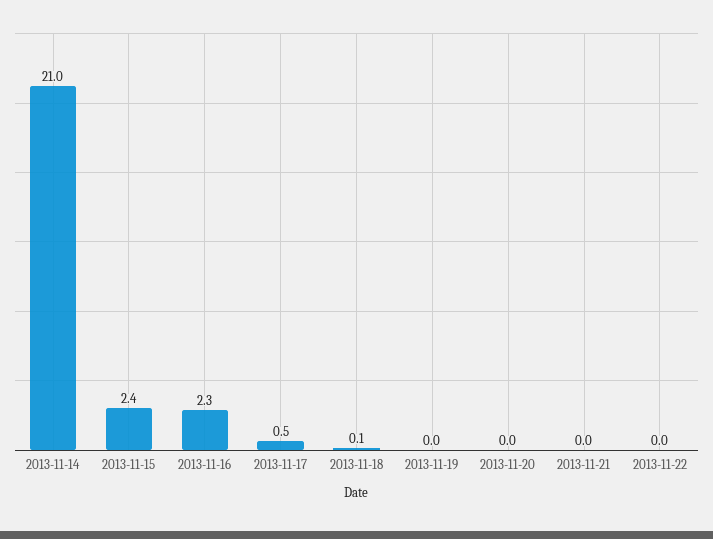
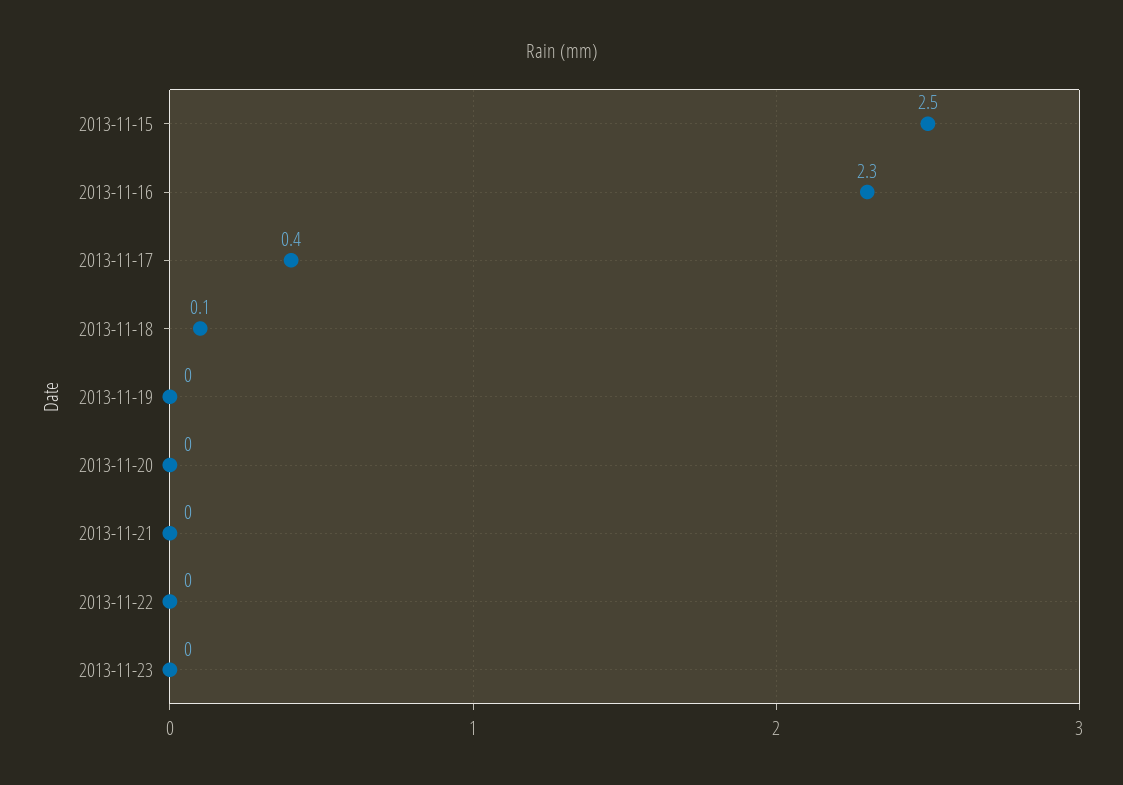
2013-11-14: 21 -> none
2013-11-15: 2.4 -> 2.5
2013-11-17: 0.5 -> 0.4
2013-11-23: none -> 0

